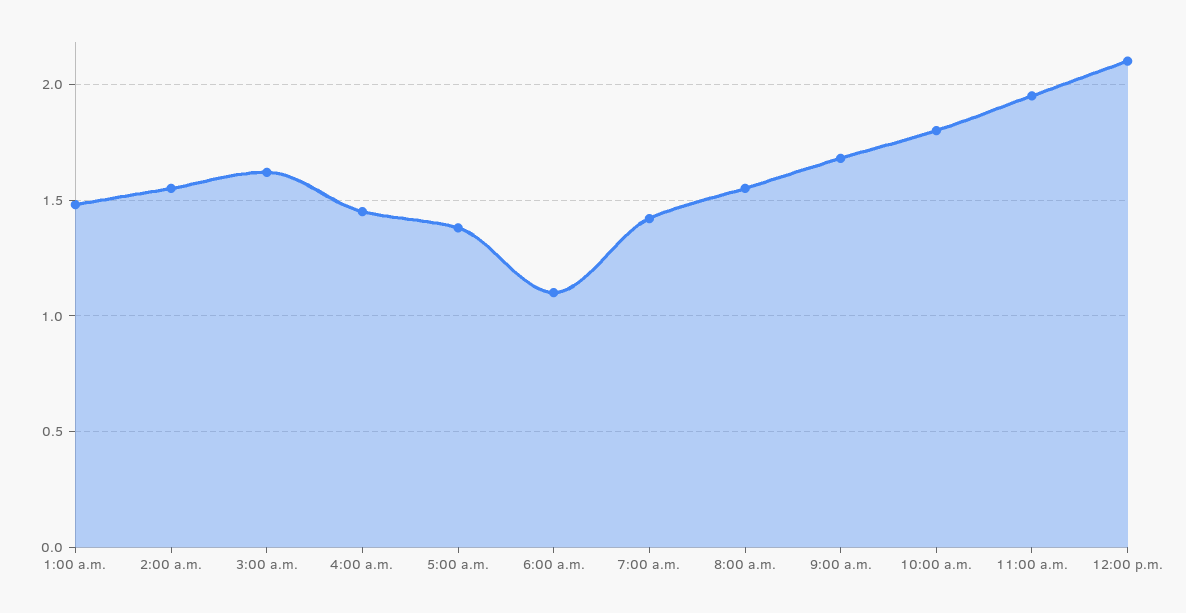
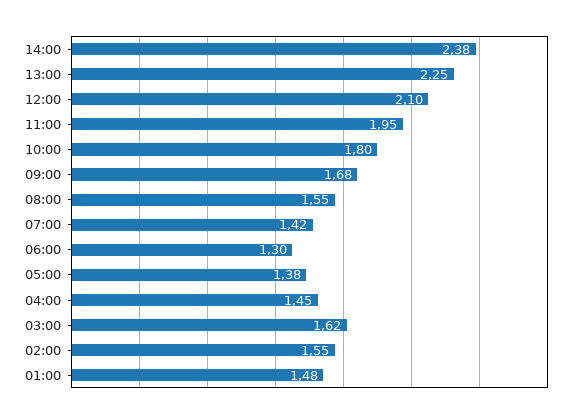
6:00 a.m.: 1.1 -> 1.3
14:00: none -> 2.38
13:00: none -> 2.25

